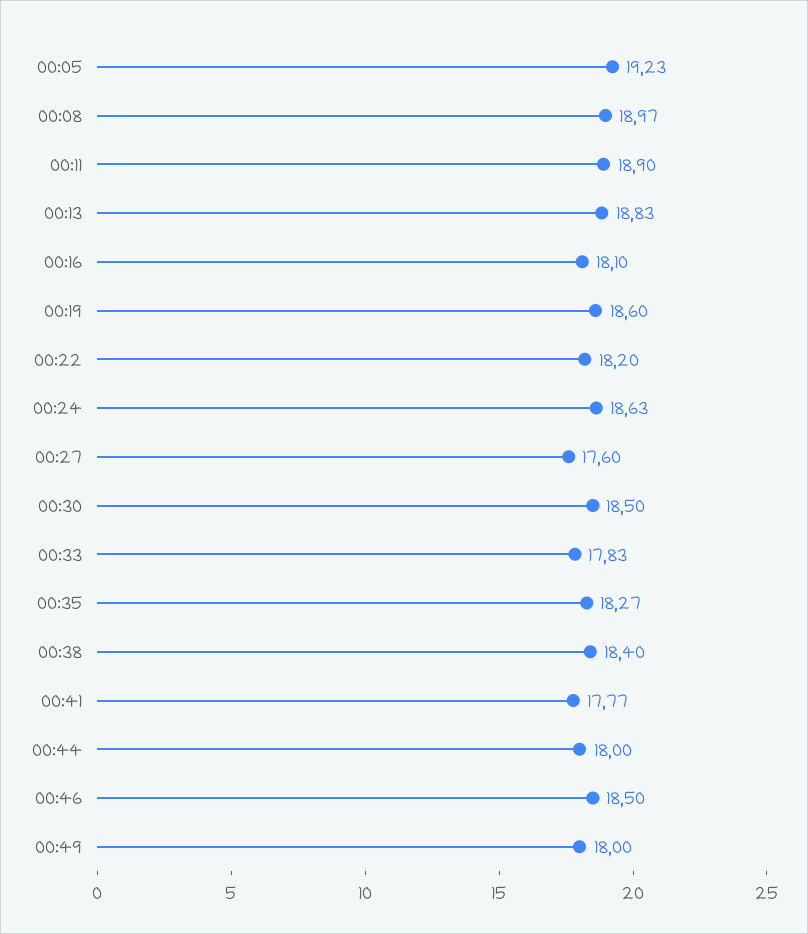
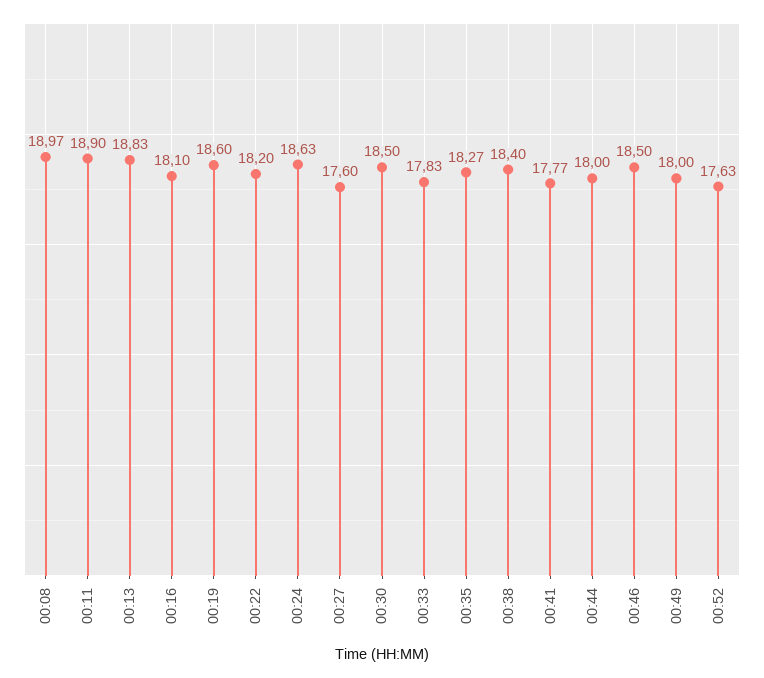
00:05: 19.23 -> none
00:52: none -> 17.63

